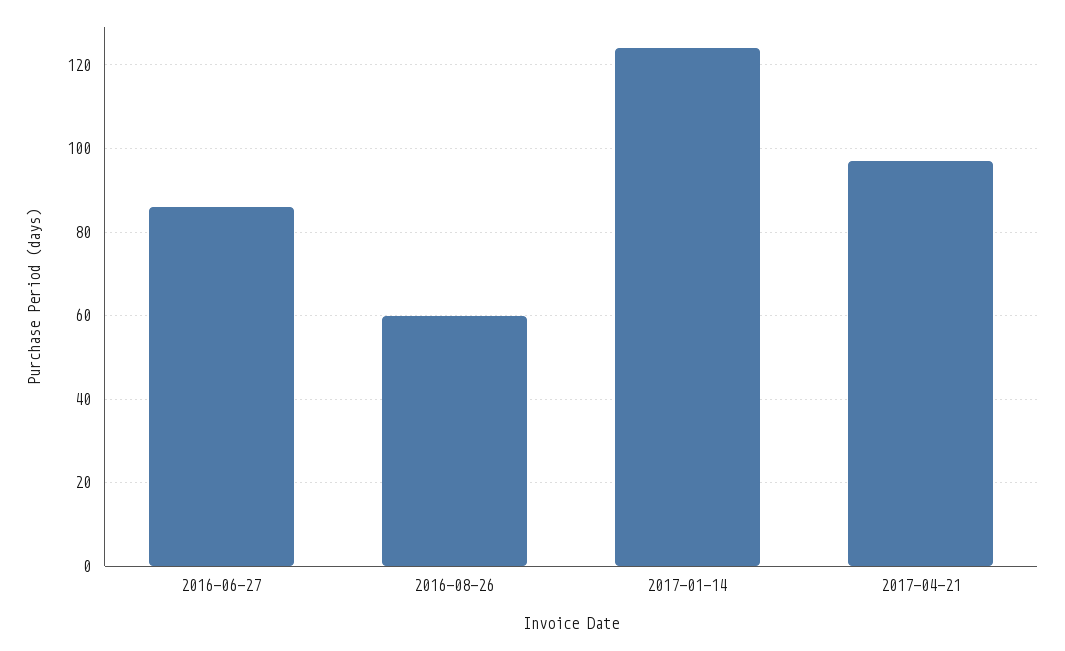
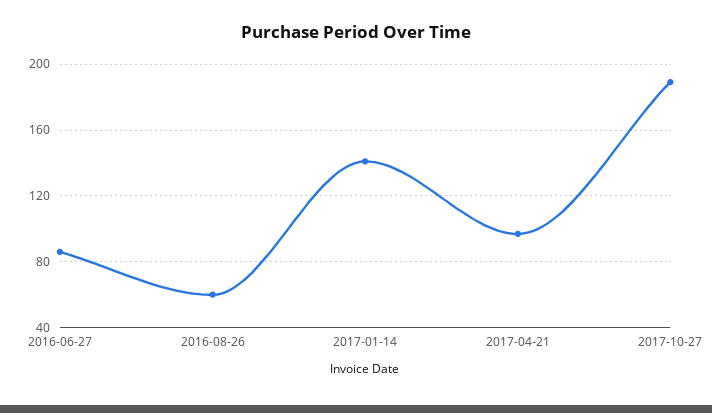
2017-01-14: 125 -> 140
2017-10-27: none -> 190

